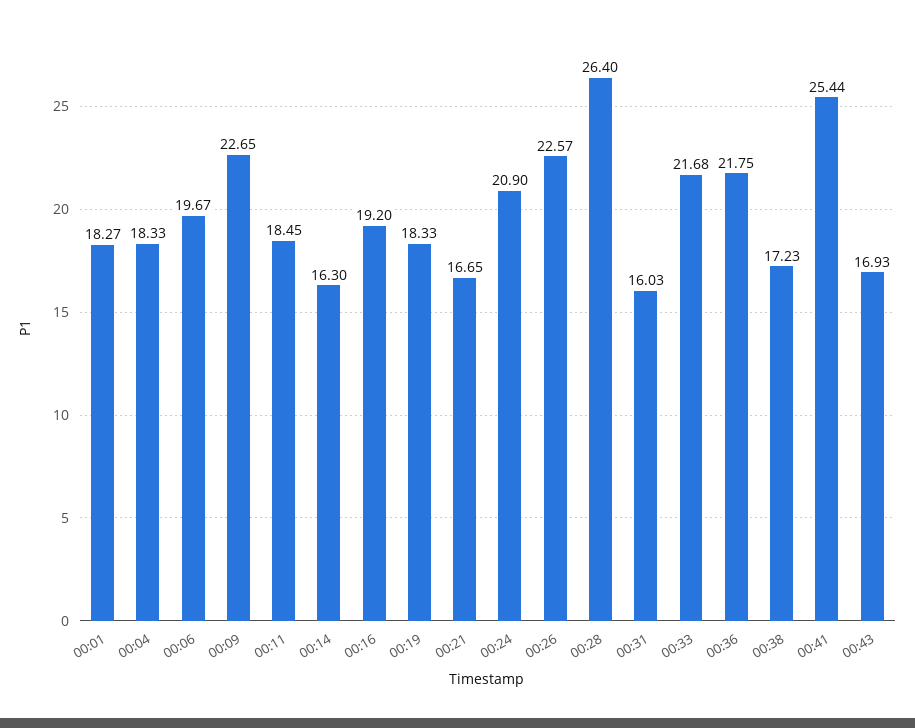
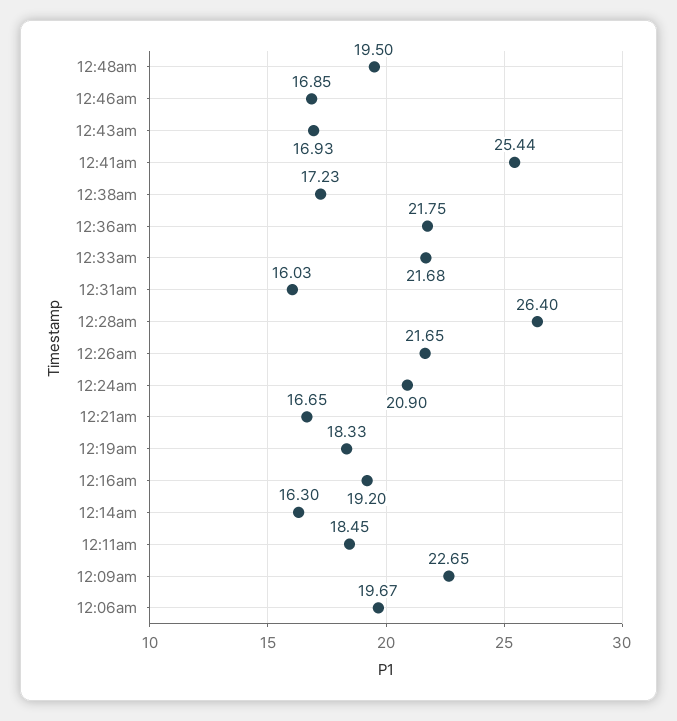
00:01: 18.27 -> none
00:04: 18.33 -> none
00:26: 22.57 -> 21.65
12:48am: none -> 19.5
12:46am: none -> 16.85

